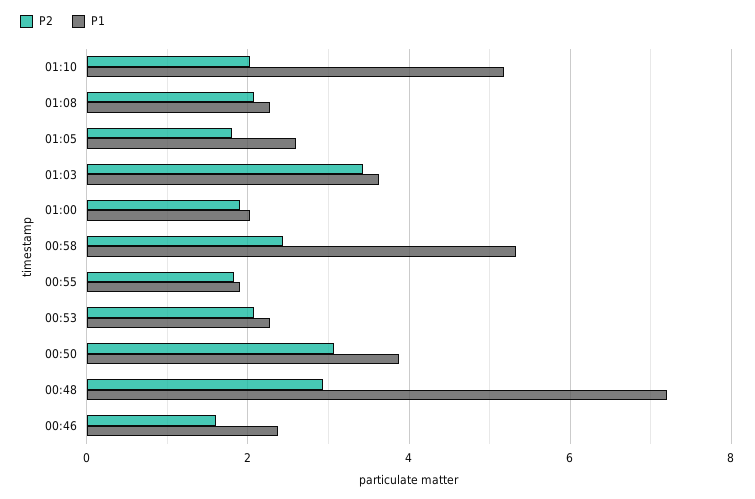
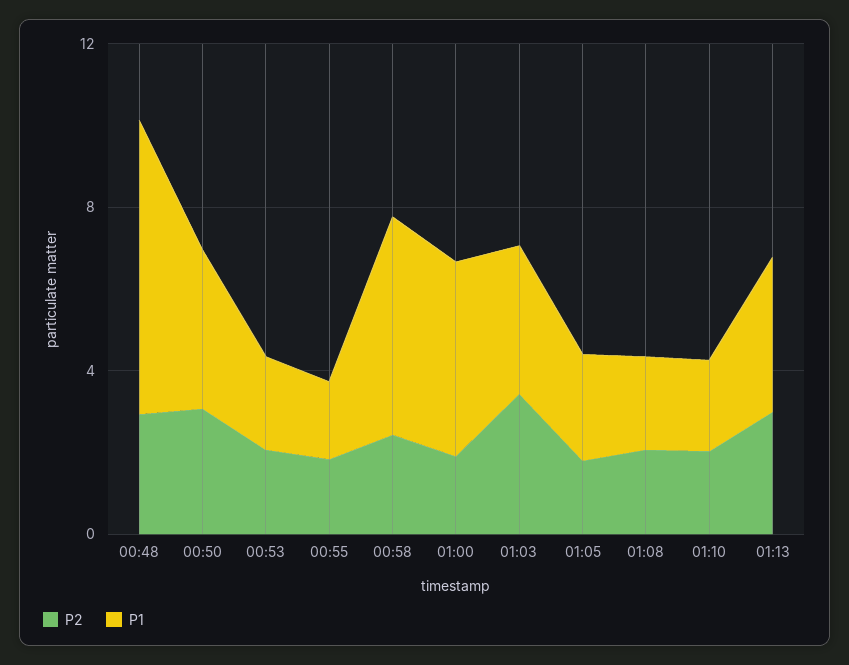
P1, 01:10: 5.2 -> 2
P1, 01:00: 2 -> 5
P2, 00:46: 1.6 -> none
P1, 00:46: 2.4 -> none
P2, 01:13: none -> 3
P1, 01:13: none -> 4

